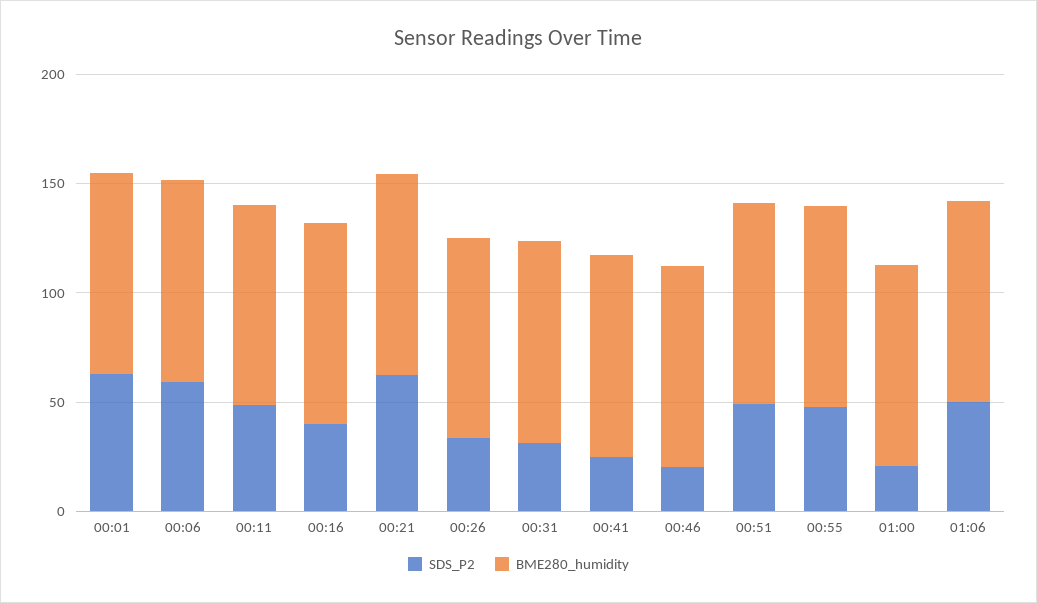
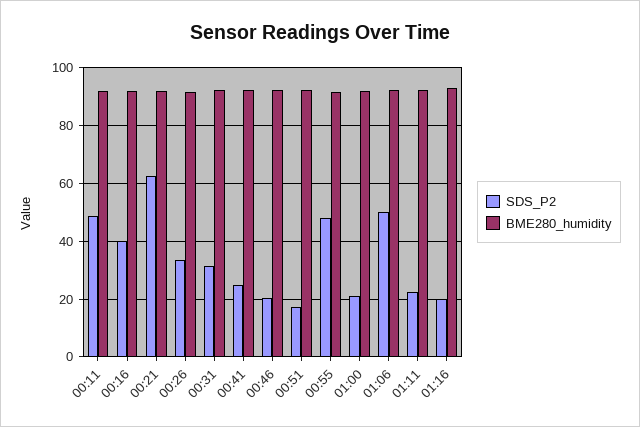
SDS_P2, 00:01: 60 -> none
BME280_humidity, 00:01: 90 -> none
SDS_P2, 00:06: 60 -> none
BME280_humidity, 00:06: 90 -> none
SDS_P2, 00:51: 50 -> 17.5
SDS_P2, 01:11: none -> 22.5
BME280_humidity, 01:11: none -> 92.5
SDS_P2, 01:16: none -> 20
BME280_humidity, 01:16: none -> 92.5

